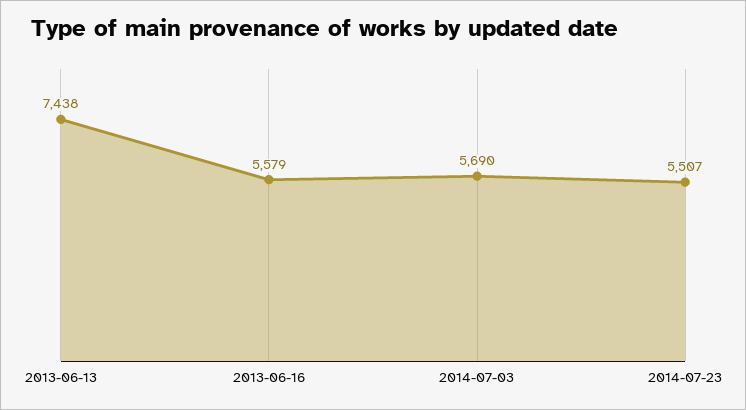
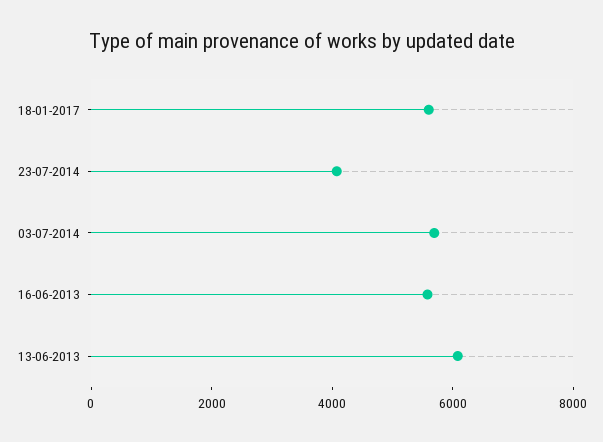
2013-06-13: 7438 -> 6000
2014-07-23: 5507 -> 4000
18-01-2017: none -> 5500

